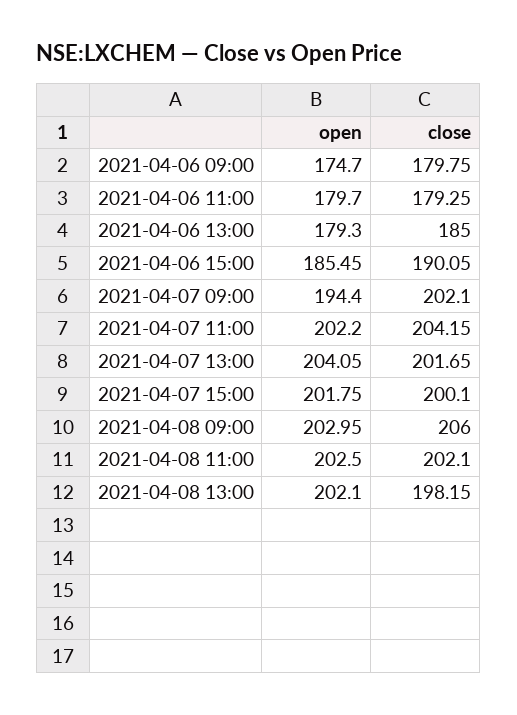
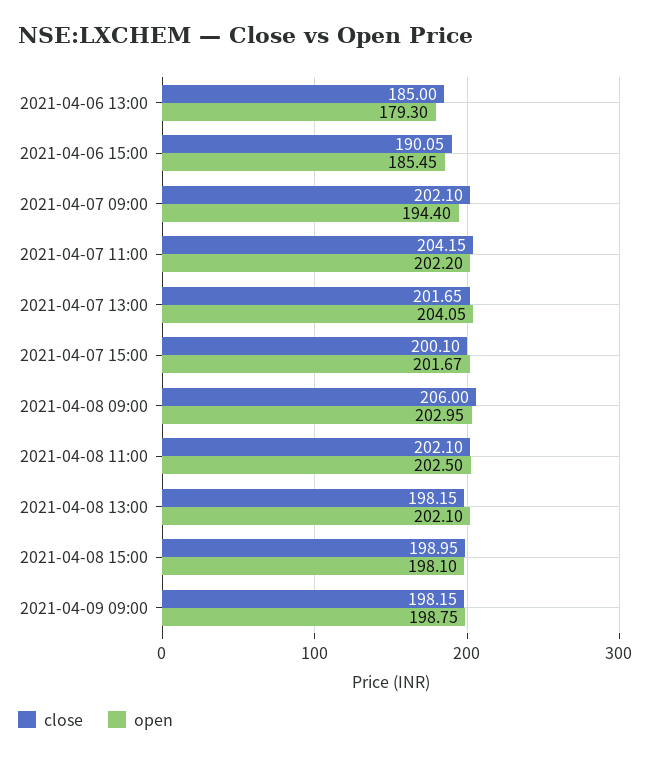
open, 2021-04-06 09:00: 174.7 -> none
close, 2021-04-06 09:00: 179.75 -> none
open, 2021-04-06 11:00: 179.7 -> none
close, 2021-04-06 11:00: 179.25 -> none
open, 2021-04-07 15:00: 201.75 -> 201.67
close, 2021-04-08 15:00: none -> 198.95
open, 2021-04-08 15:00: none -> 198.1
close, 2021-04-09 09:00: none -> 198.15
open, 2021-04-09 09:00: none -> 198.75

